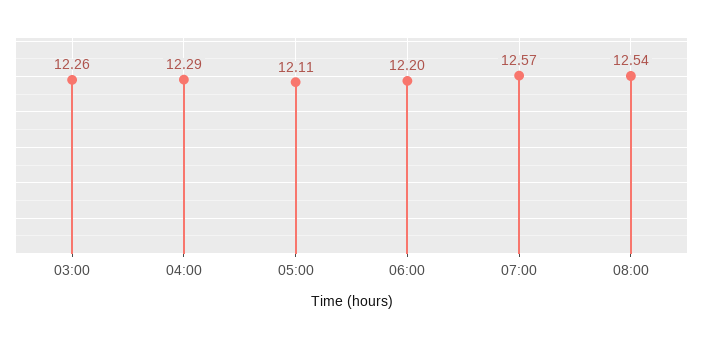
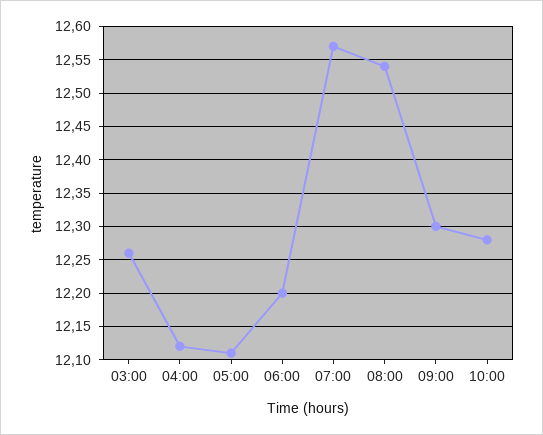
04:00: 12.29 -> 12.12
09:00: none -> 12.3
10:00: none -> 12.28

